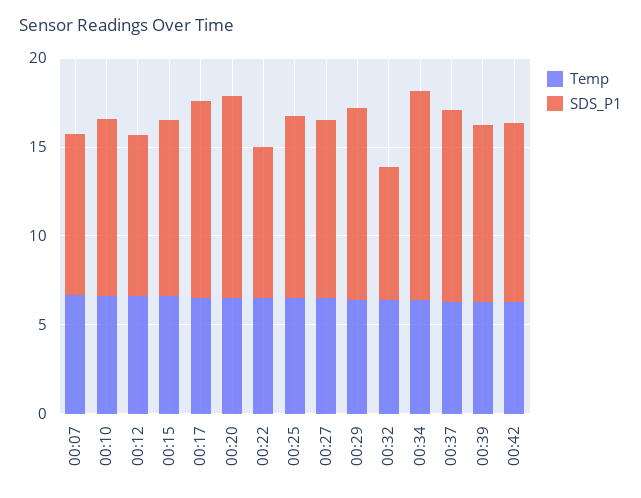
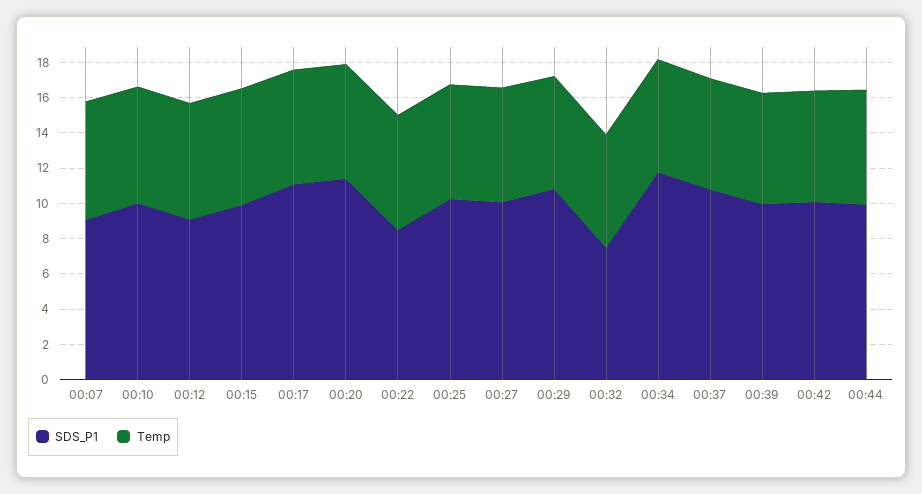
SDS_P1, 00:44: none -> 10
Temp, 00:44: none -> 6.5

